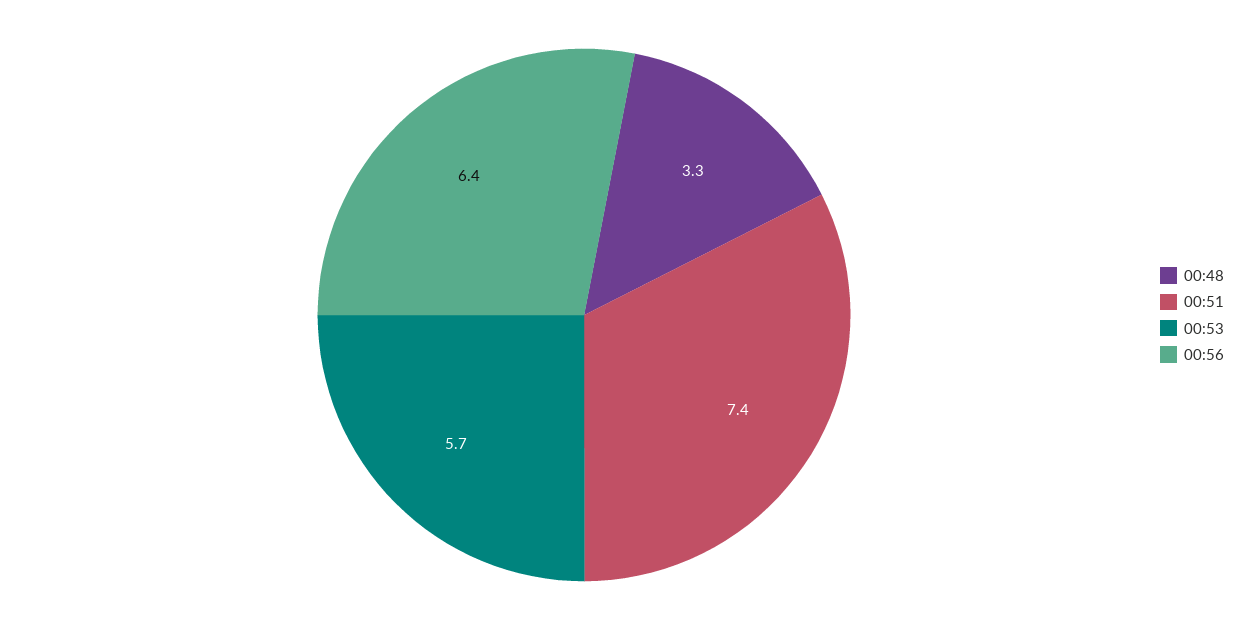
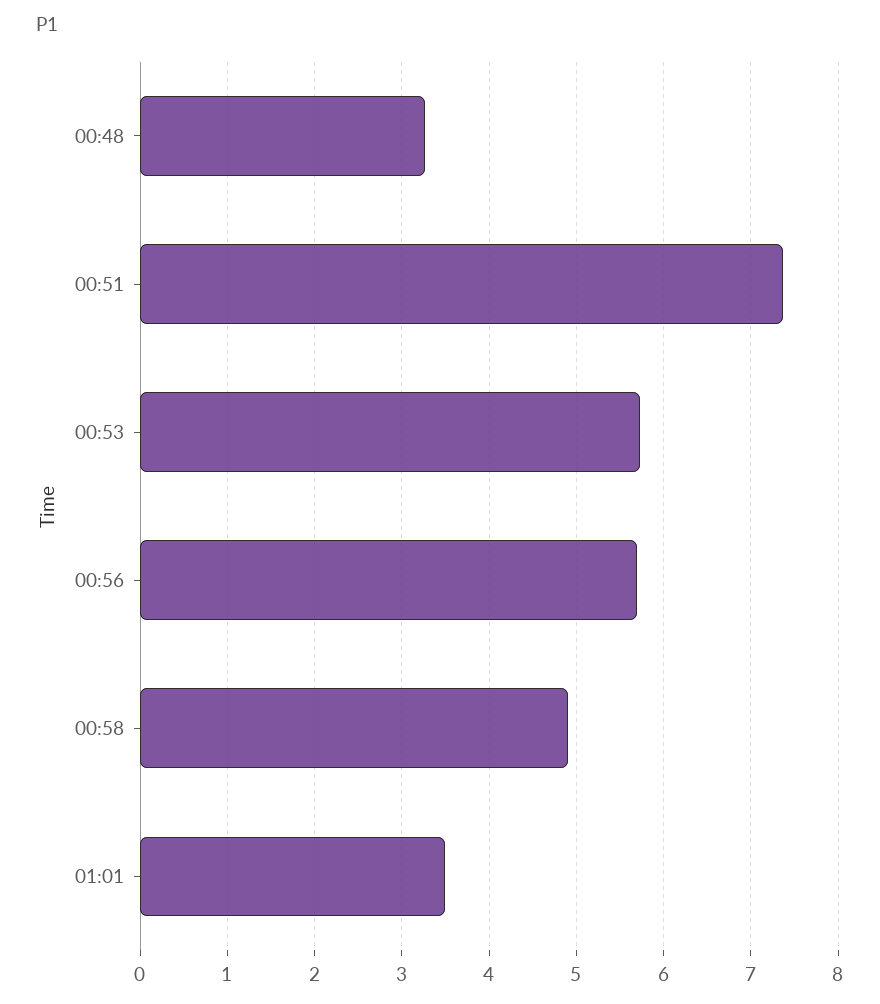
00:56: 6.4 -> 5.7
00:58: none -> 4.9
01:01: none -> 3.5

